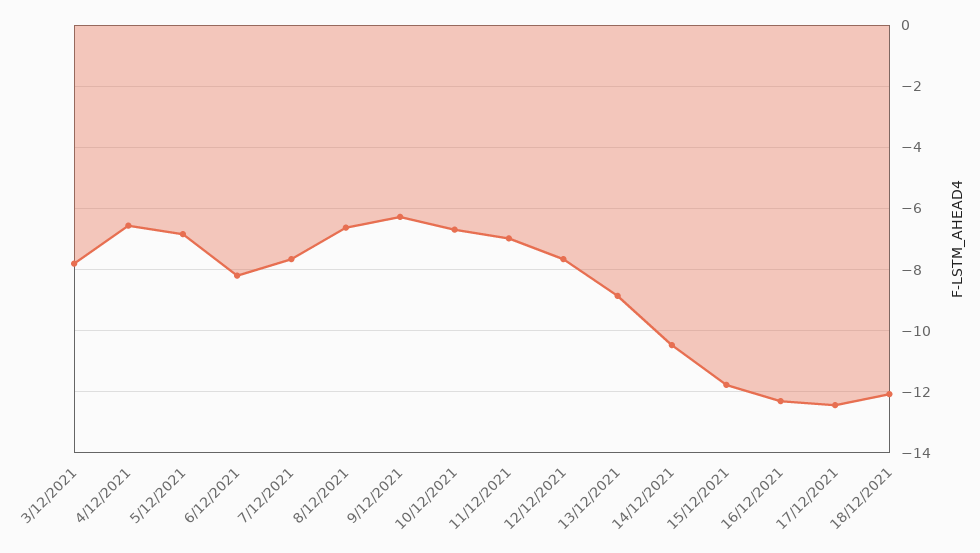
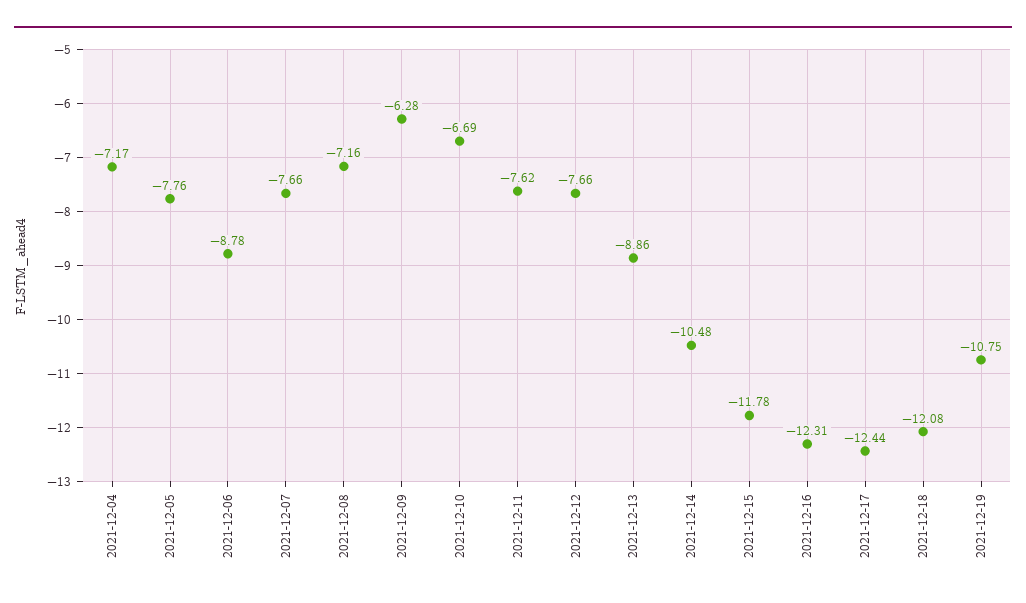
3/12/2021: -7.8 -> none
4/12/2021: -6.6 -> -7.17
5/12/2021: -6.8 -> -7.76
6/12/2021: -8.2 -> -8.78
8/12/2021: -6.6 -> -7.16
11/12/2021: -7 -> -7.62
2021-12-19: none -> -10.75

